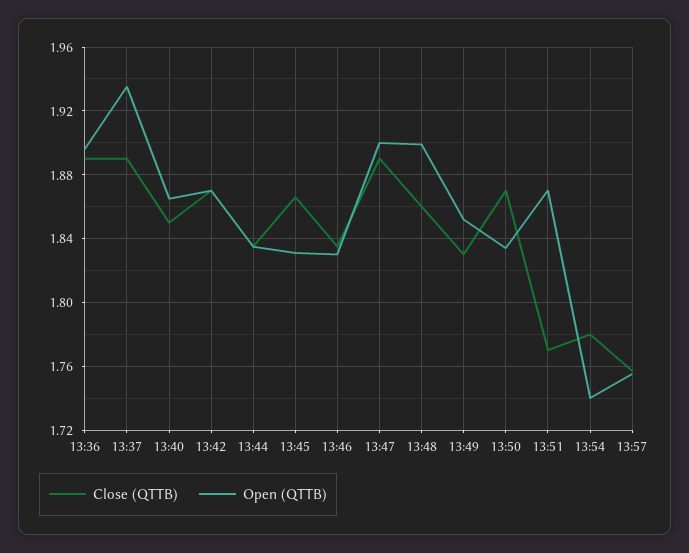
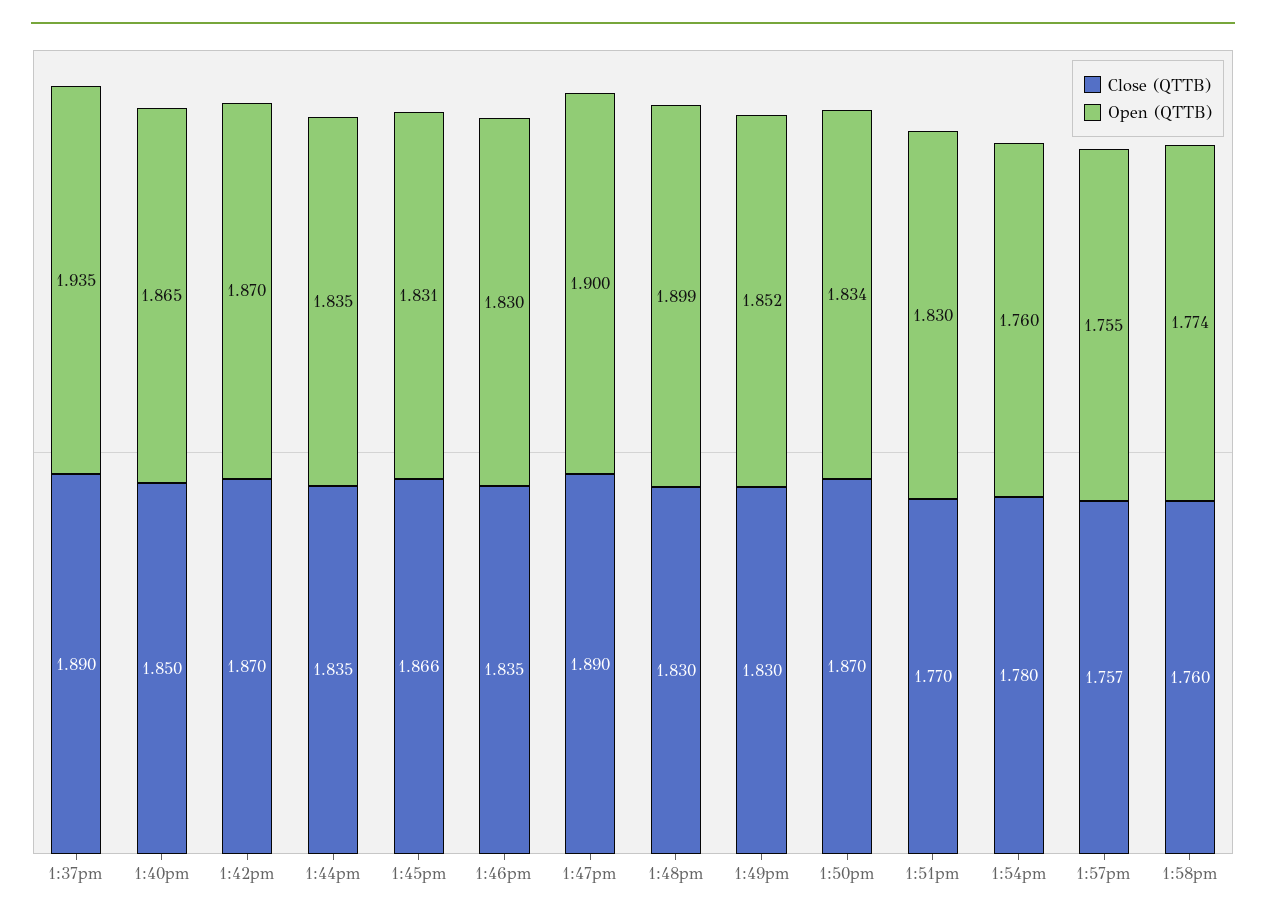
Close (QTTB), 13:36: 1.89 -> none
Open (QTTB), 13:36: 1.895 -> none
Close (QTTB), 13:48: 1.86 -> 1.83
Open (QTTB), 13:51: 1.87 -> 1.83
Open (QTTB), 13:54: 1.74 -> 1.76
Close (QTTB), 1:58pm: none -> 1.76
Open (QTTB), 1:58pm: none -> 1.774

